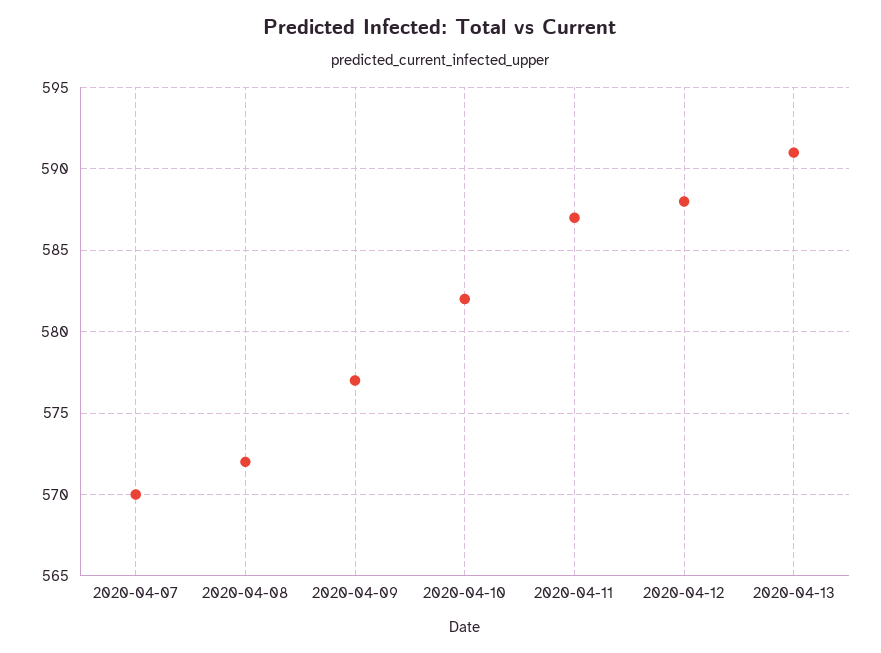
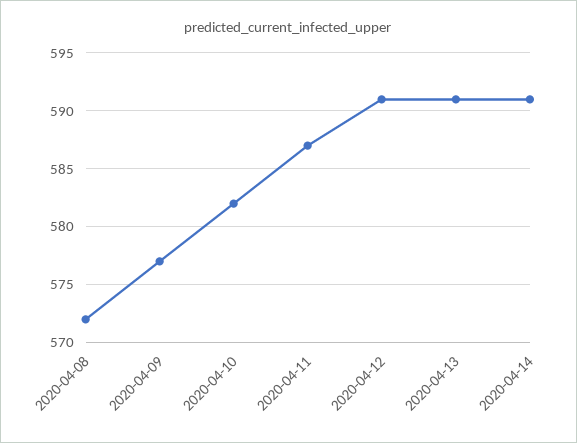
2020-04-07: 570 -> none
2020-04-12: 588 -> 591
2020-04-14: none -> 591

